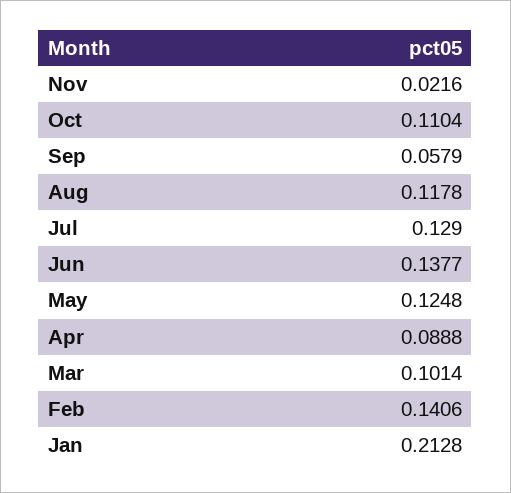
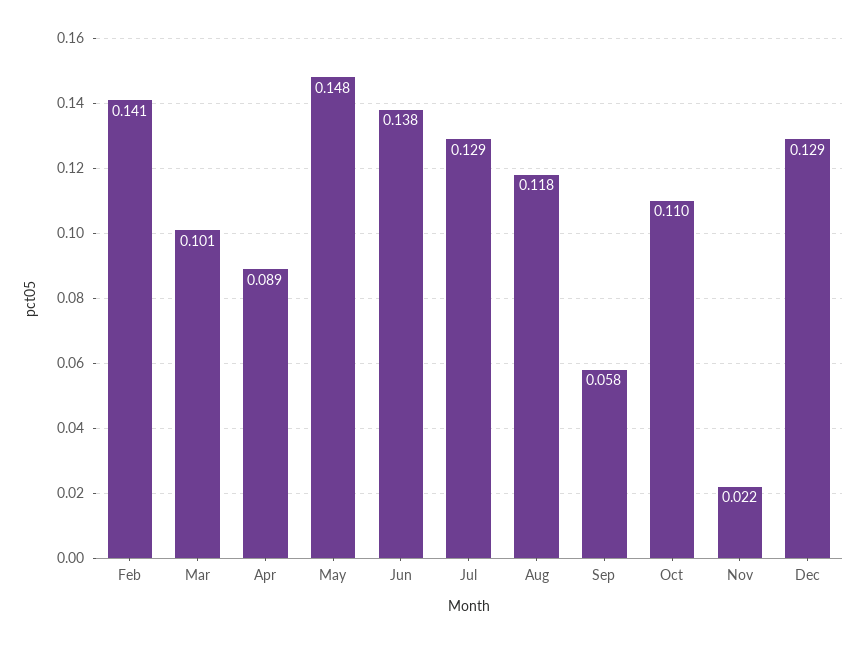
May: 0.1248 -> 0.148
Jan: 0.2128 -> none
Dec: none -> 0.129

